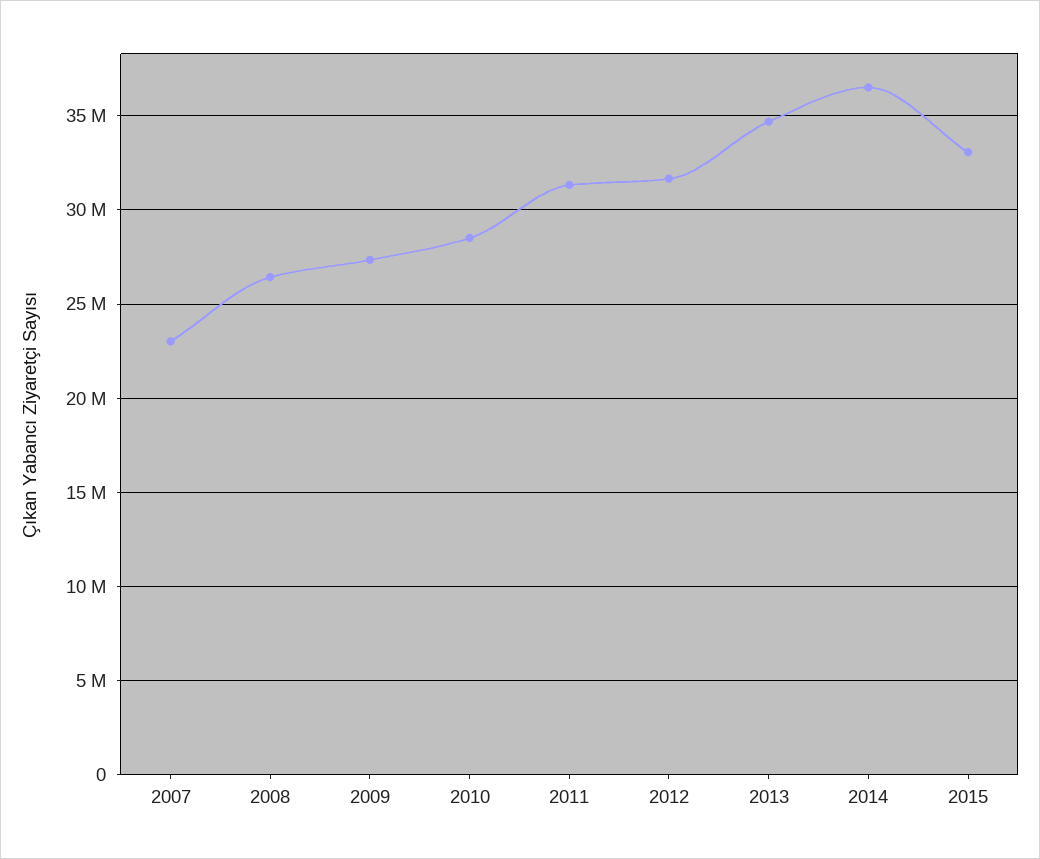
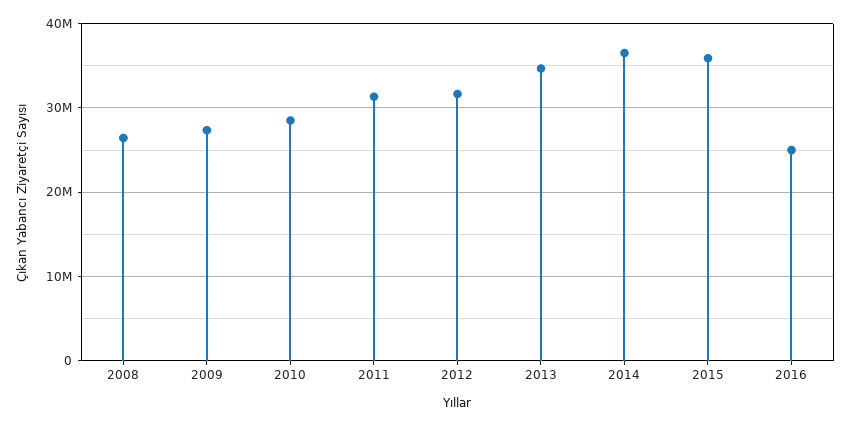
2007: 23000000 -> none
2015: 33000000 -> 36000000
2016: none -> 25000000

